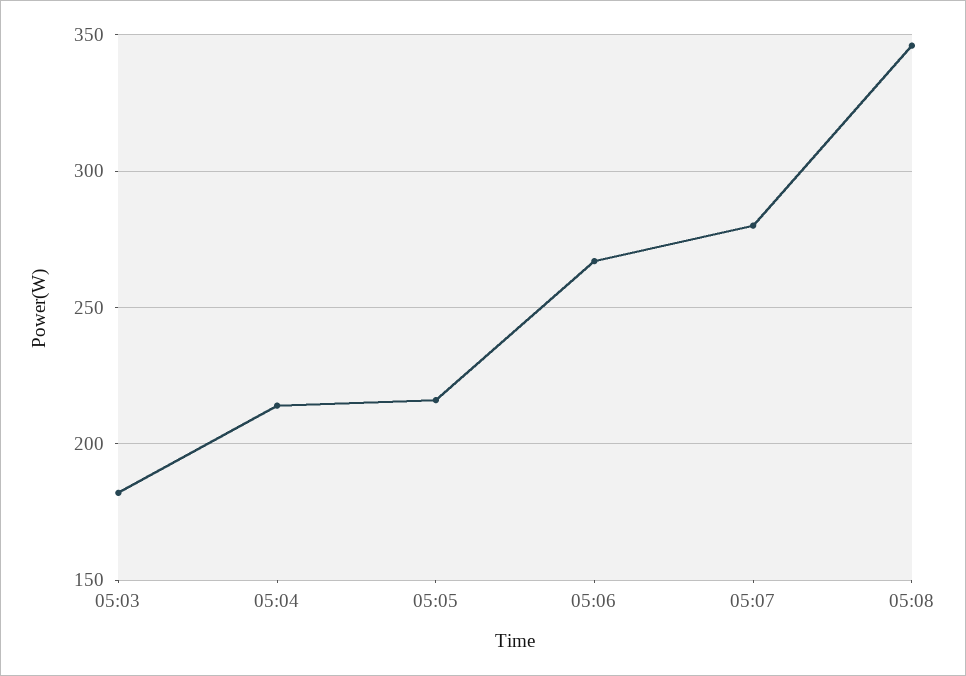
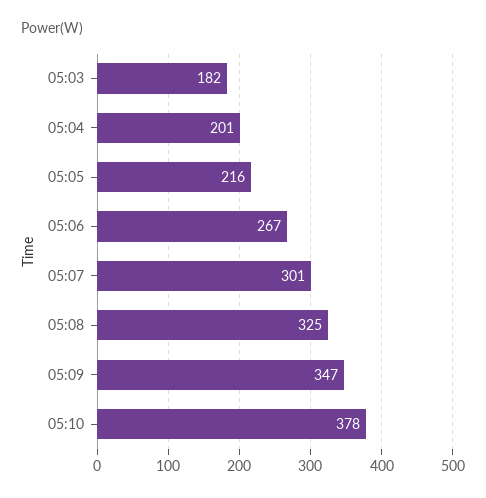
05:04: 215 -> 201
05:07: 280 -> 301
05:08: 345 -> 325
05:09: none -> 347
05:10: none -> 378

